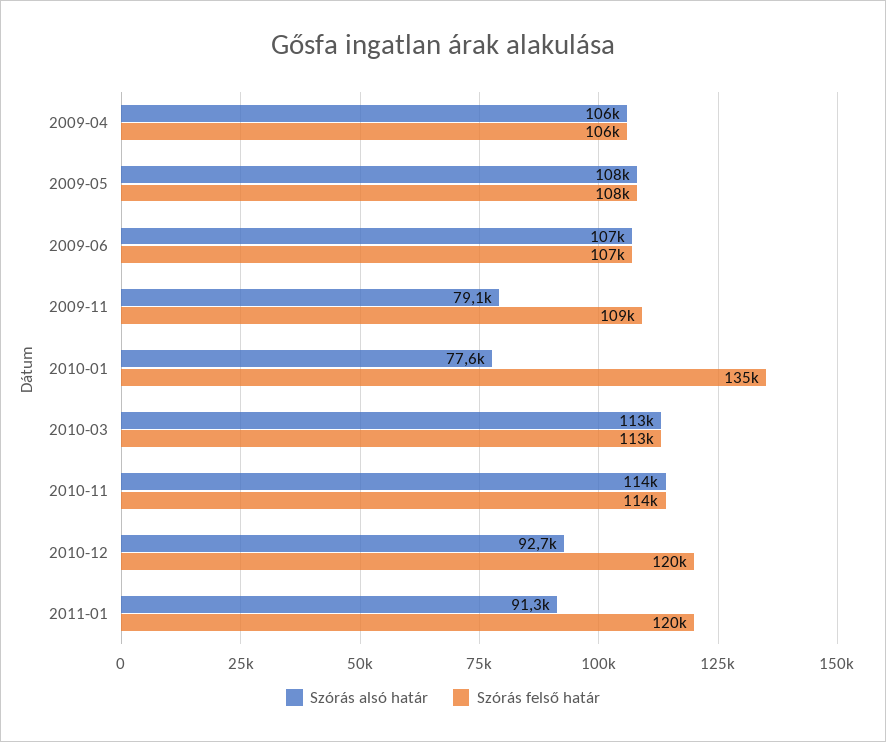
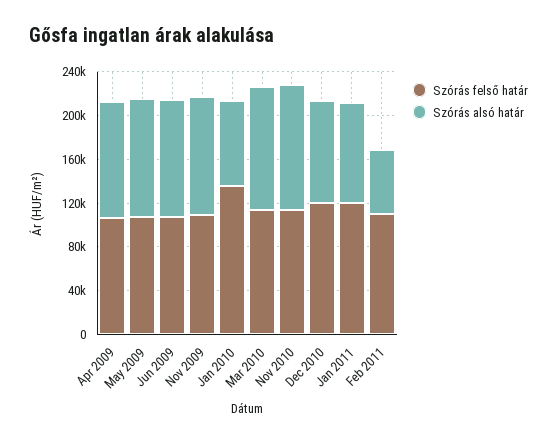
Szórás alsó határ, 2009-11: 79100 -> 110000
Szórás felső határ, Feb 2011: none -> 110000
Szórás alsó határ, Feb 2011: none -> 60000

